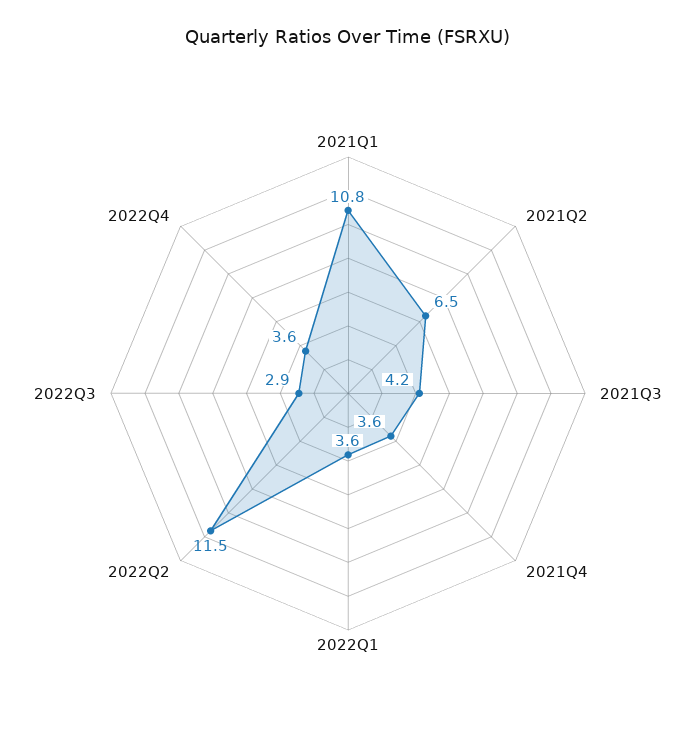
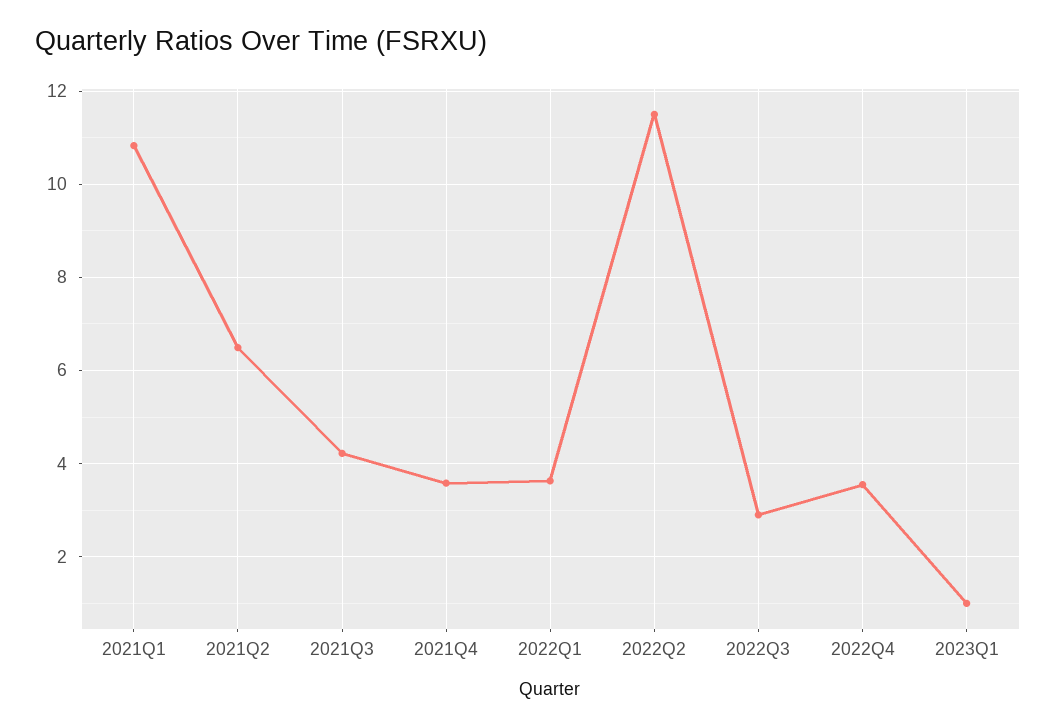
2023Q1: none -> 1

